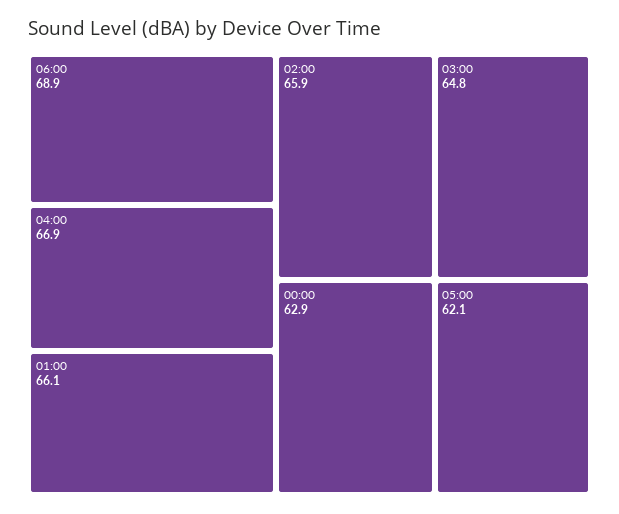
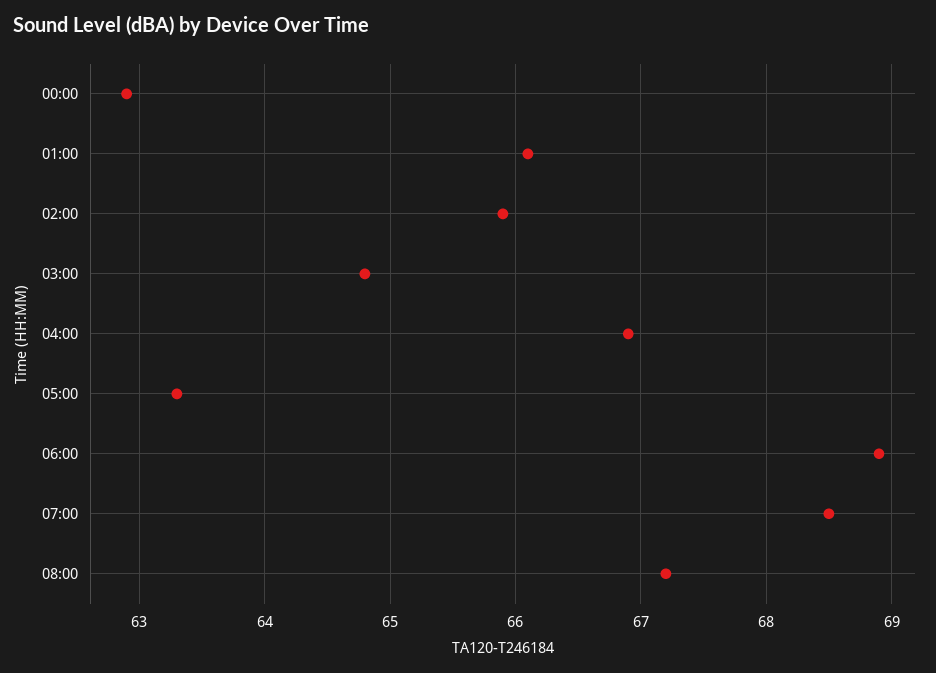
05:00: 62.1 -> 63.3
07:00: none -> 68.5
08:00: none -> 67.2

